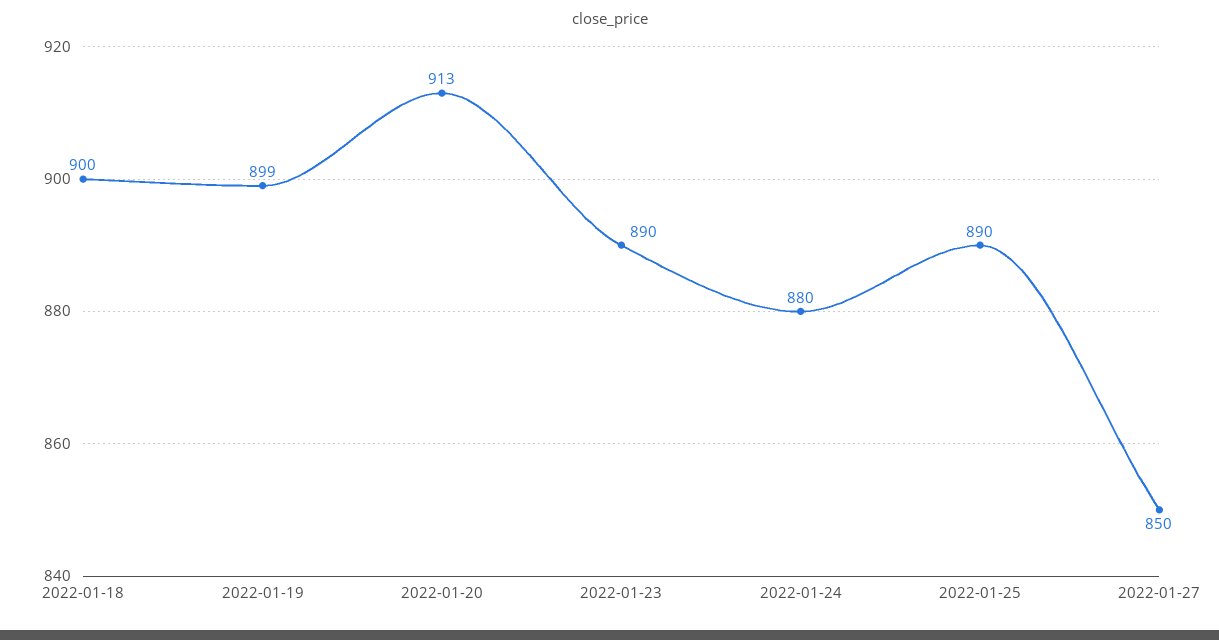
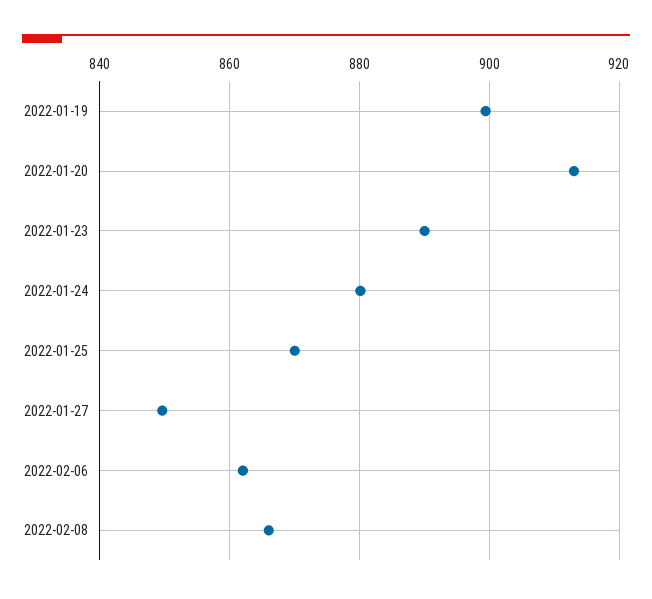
2022-01-18: 900 -> none
2022-01-25: 890 -> 870
2022-02-06: none -> 862
2022-02-08: none -> 866

